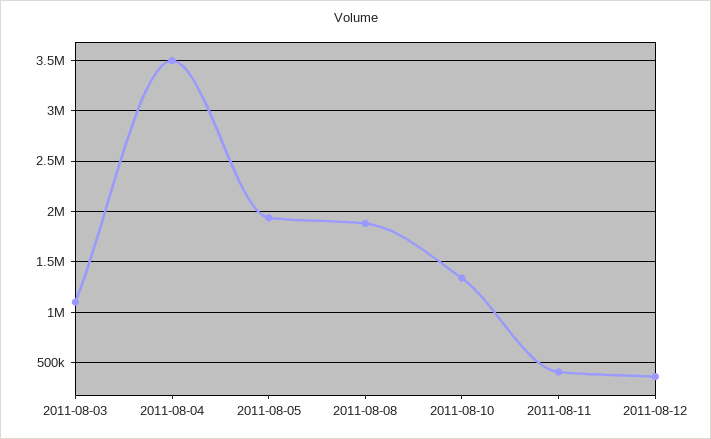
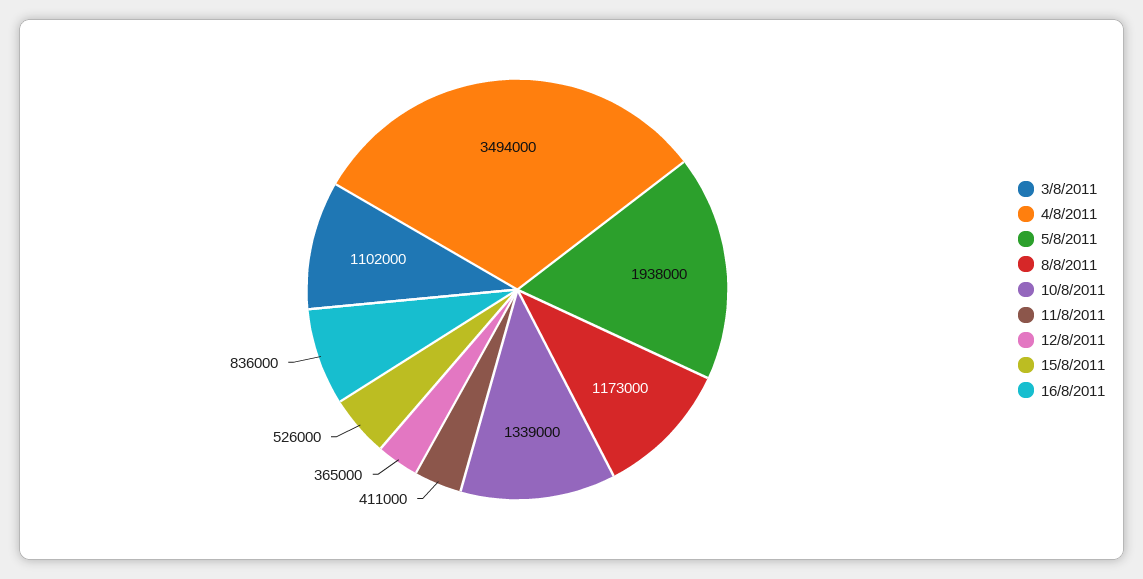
2011-08-08: 1900000 -> 1173000
15/8/2011: none -> 526000
16/8/2011: none -> 836000

